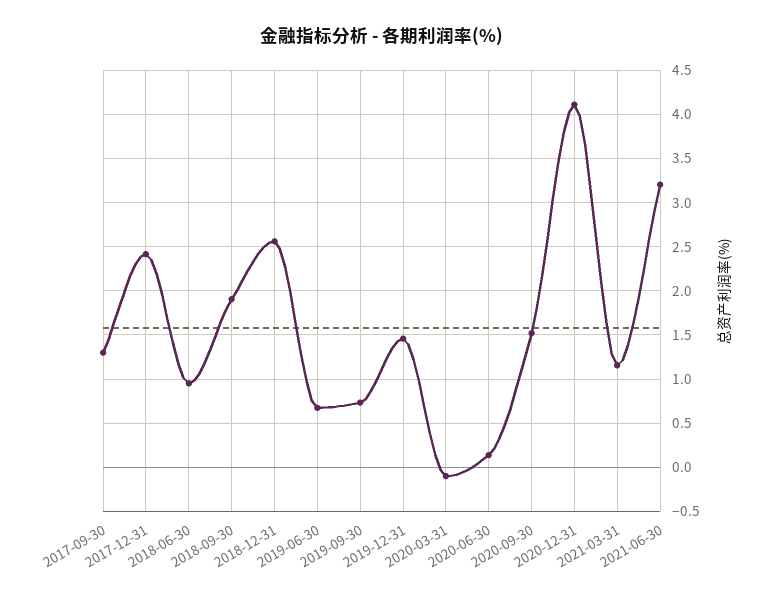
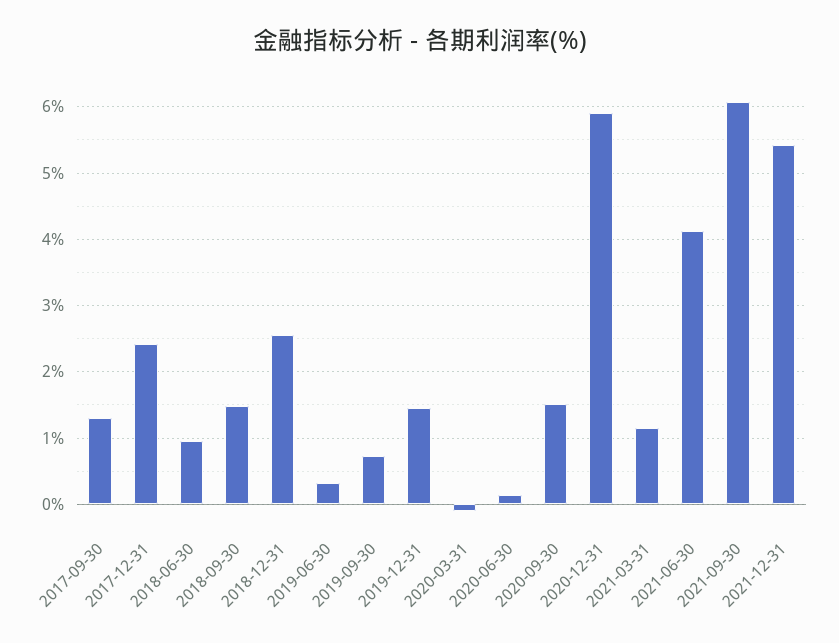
2018-09-30: 1.9 -> 1.5
2019-06-30: 0.7 -> 0.3
2020-12-31: 4.1 -> 5.9
2021-06-30: 3.2 -> 4.1
2021-09-30: none -> 6.1
2021-12-31: none -> 5.4

